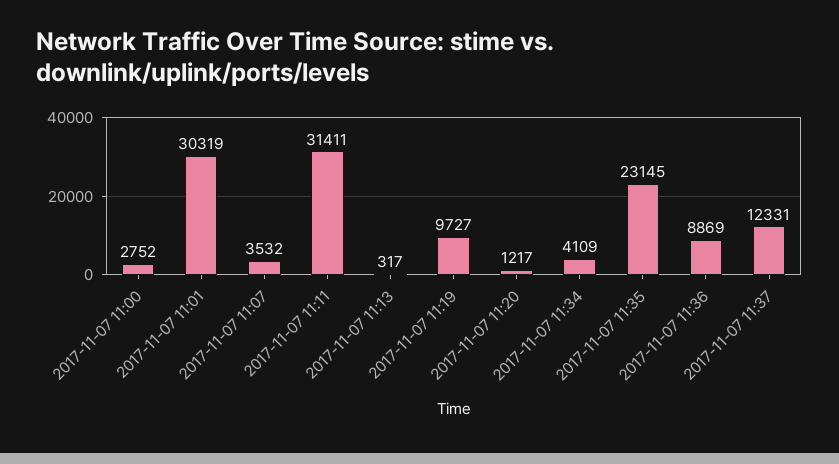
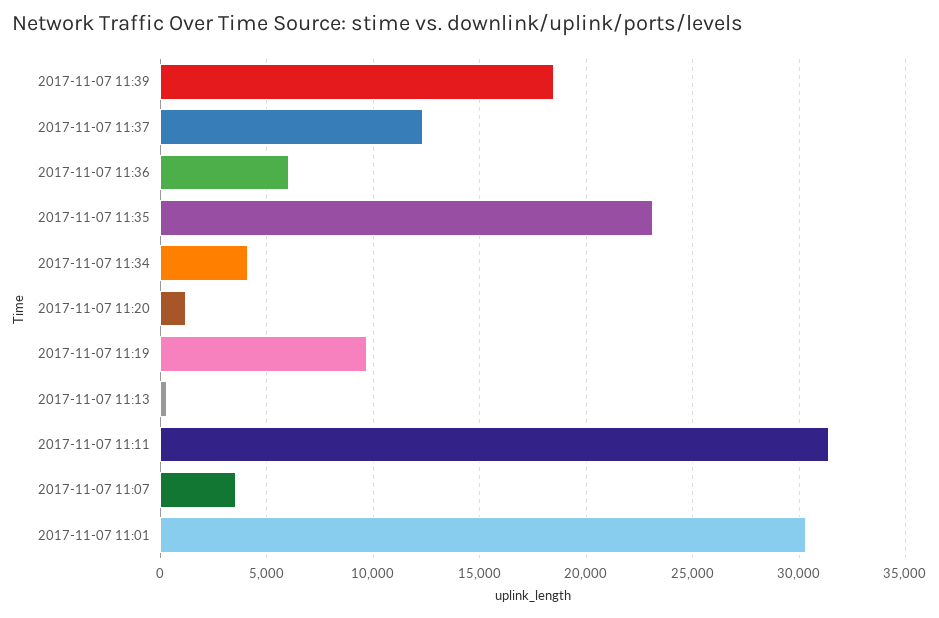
2017-11-07 11:00: 2752 -> none
2017-11-07 11:36: 8869 -> 6000
2017-11-07 11:39: none -> 18500

